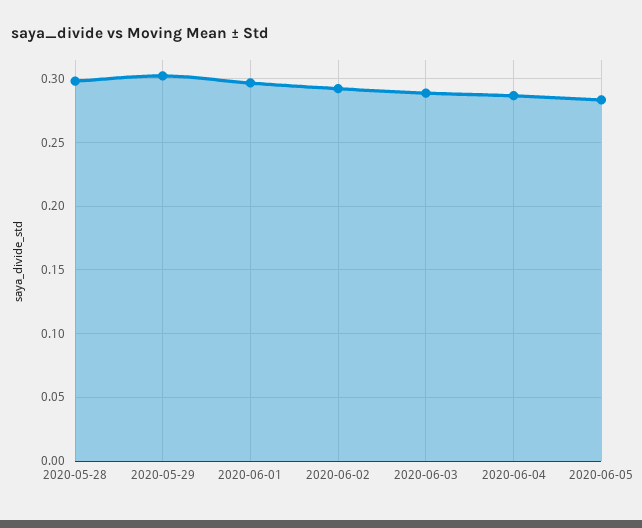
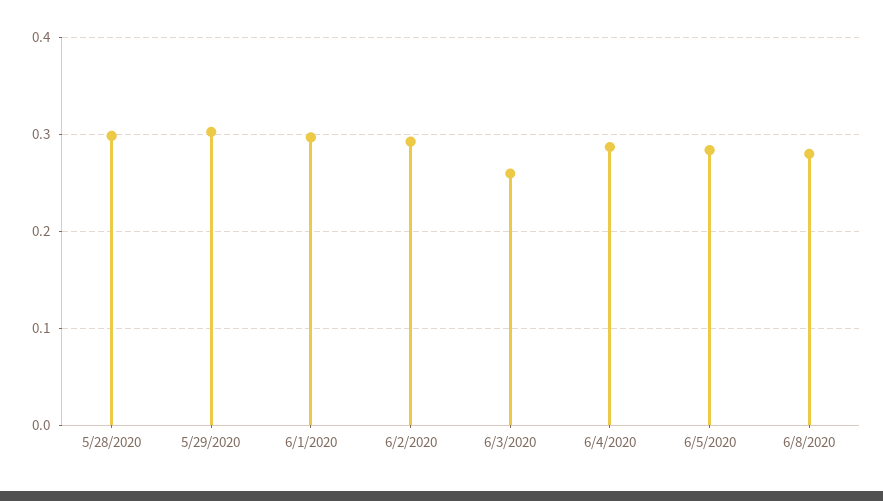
2020-06-03: 0.29 -> 0.26
6/8/2020: none -> 0.28

